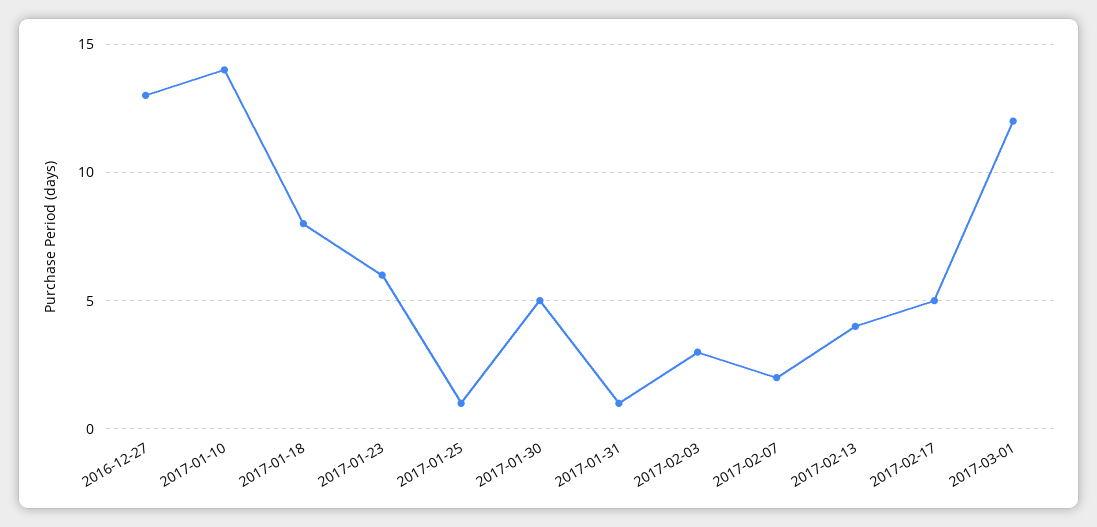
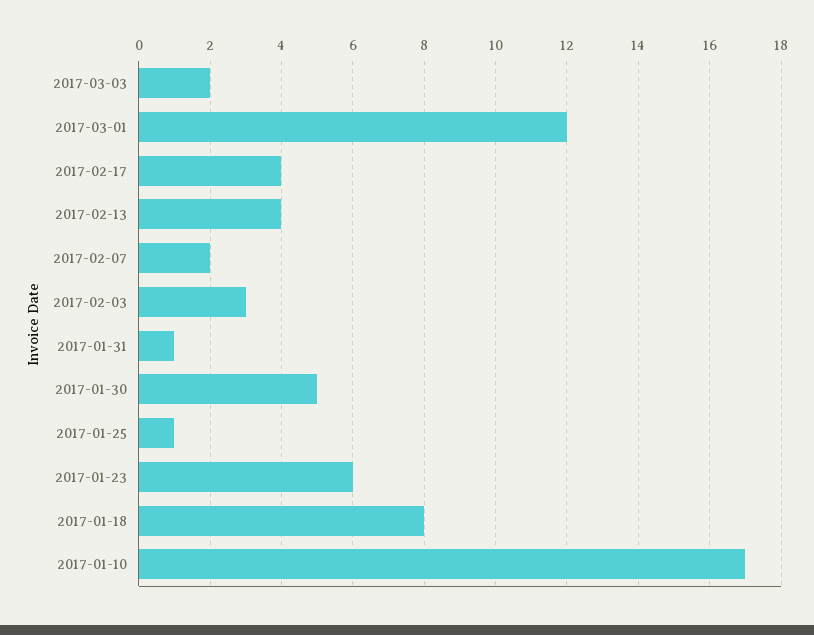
2016-12-27: 13 -> none
2017-01-10: 14 -> 17
2017-02-17: 5 -> 4
2017-03-03: none -> 2

